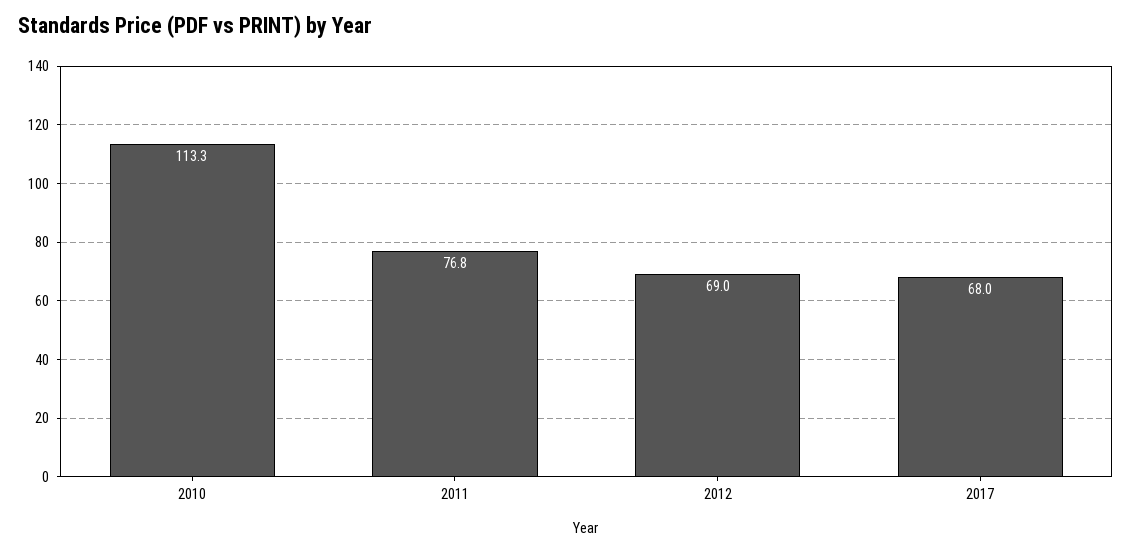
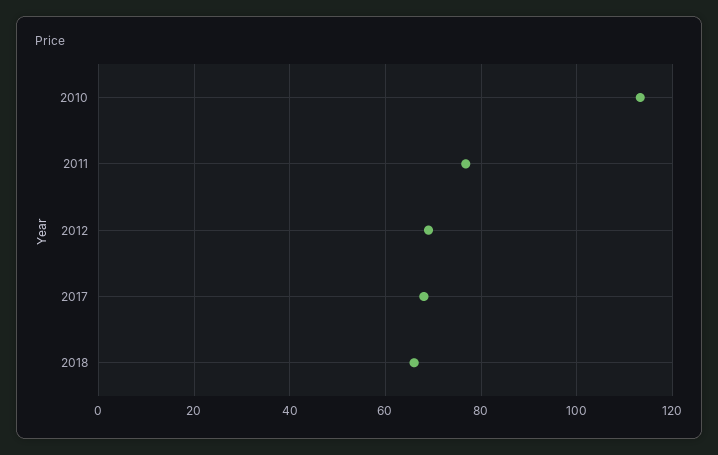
2018: none -> 66

